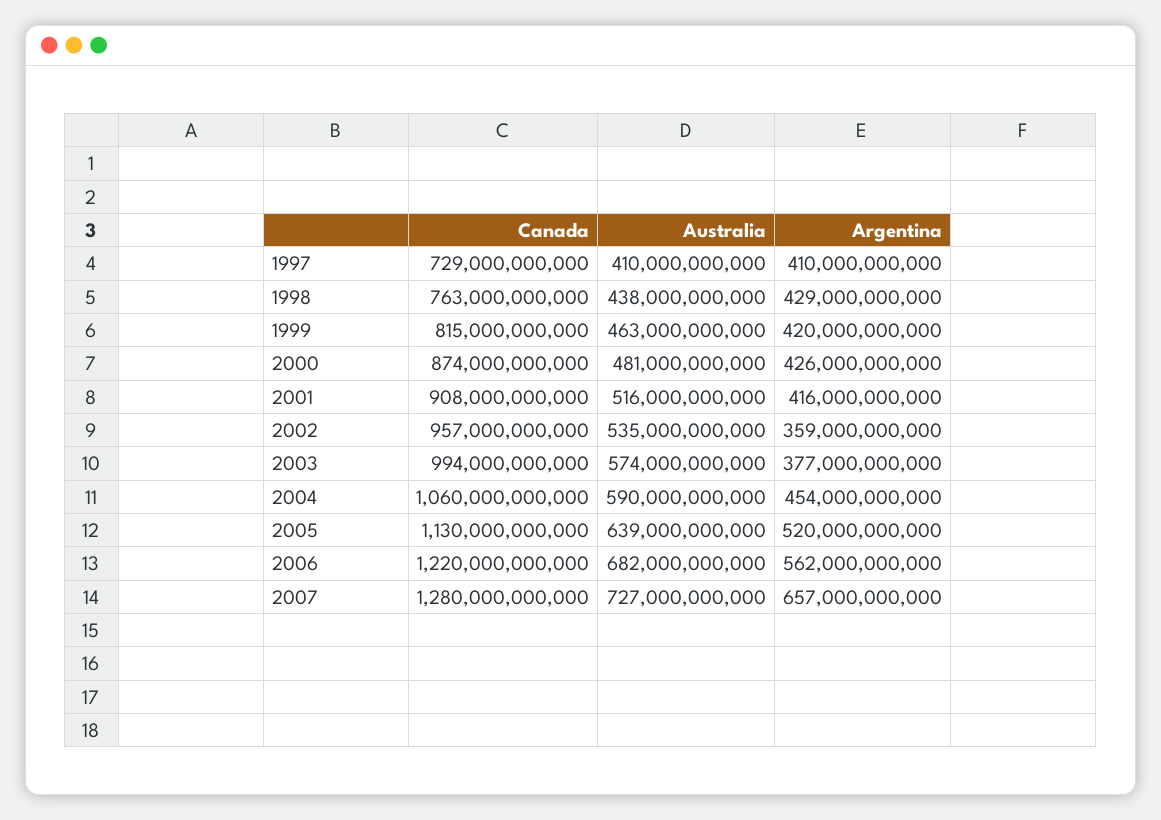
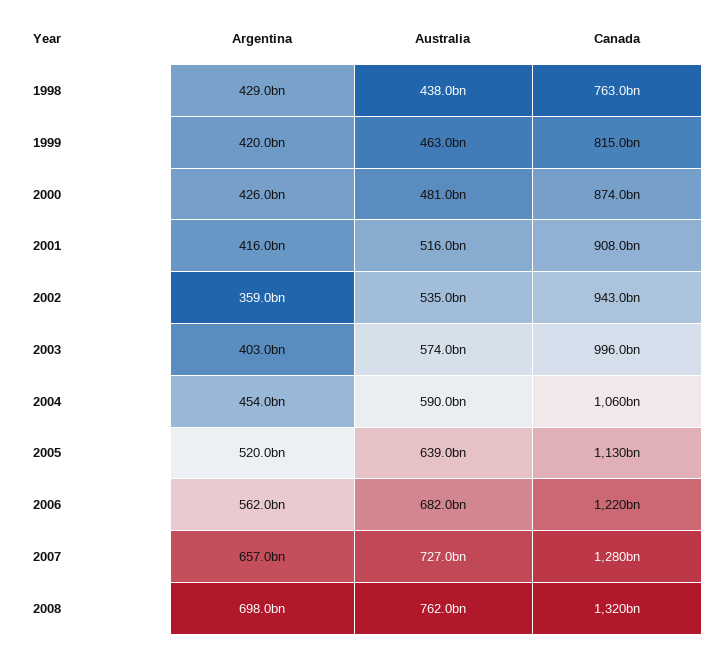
Canada, 1997: 729000000000 -> none
Australia, 1997: 410000000000 -> none
Argentina, 1997: 410000000000 -> none
Canada, 2002: 957000000000 -> 943000000000
Canada, 2003: 994000000000 -> 996000000000
Argentina, 2003: 377000000000 -> 403000000000
Argentina, 2008: none -> 698000000000
Australia, 2008: none -> 762000000000
Canada, 2008: none -> 1320000000000

